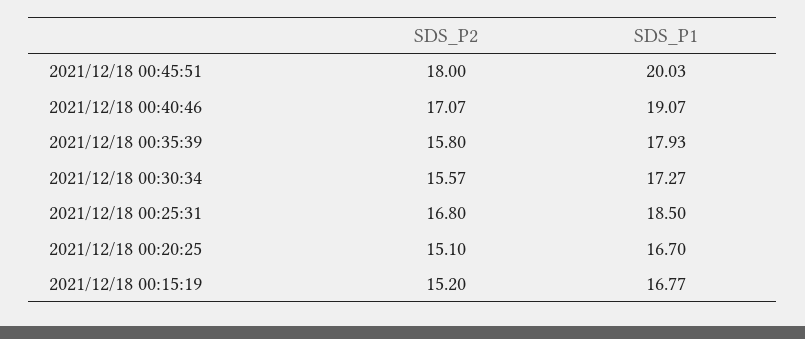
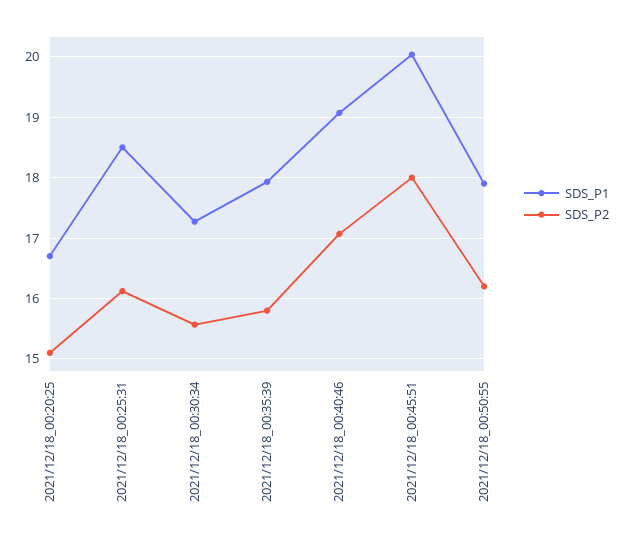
SDS_P2, 2021/12/18 00:25:31: 16.8 -> 16.1
SDS_P2, 2021/12/18 00:15:19: 15.2 -> none
SDS_P1, 2021/12/18 00:15:19: 16.77 -> none
SDS_P1, 2021/12/18_00:50:55: none -> 17.9
SDS_P2, 2021/12/18_00:50:55: none -> 16.2

